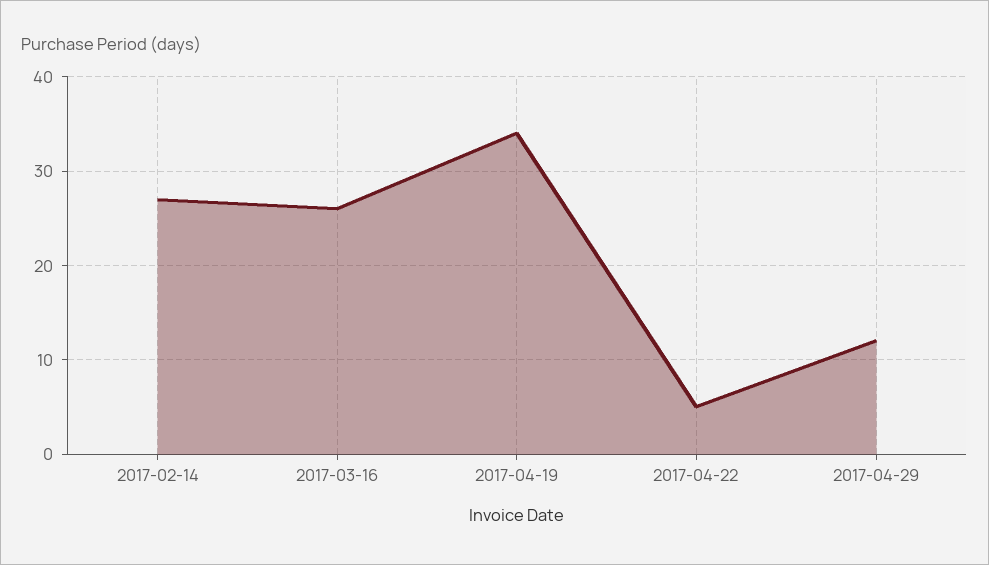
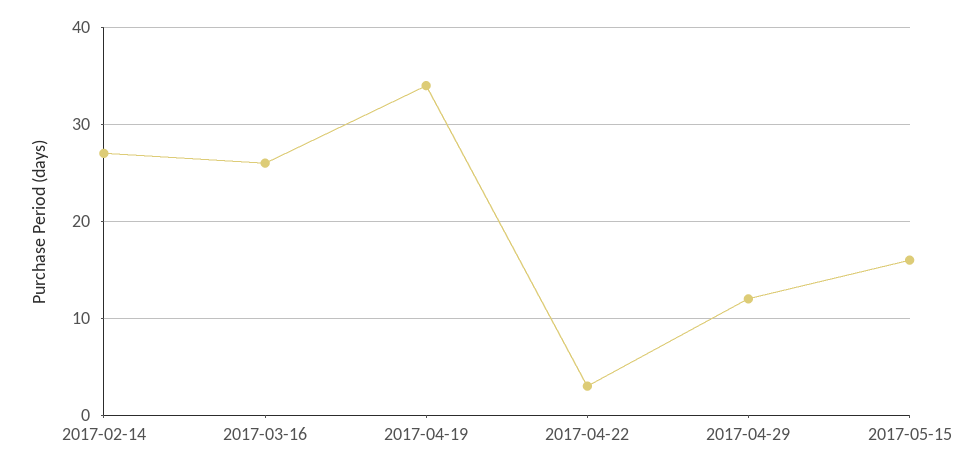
2017-04-22: 5 -> 3
2017-05-15: none -> 16

